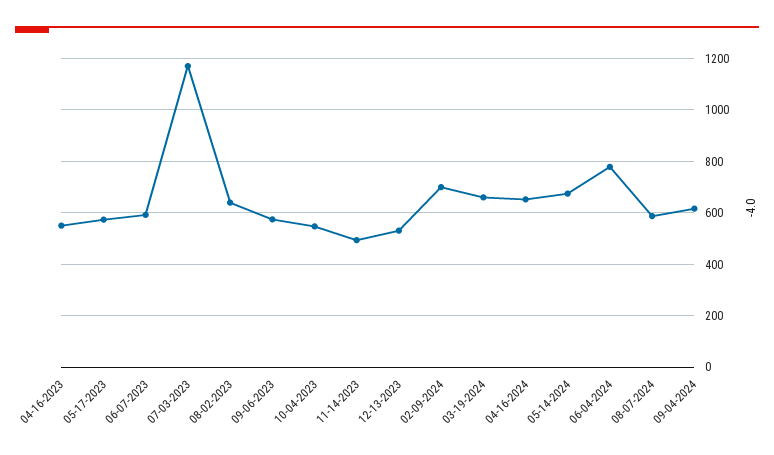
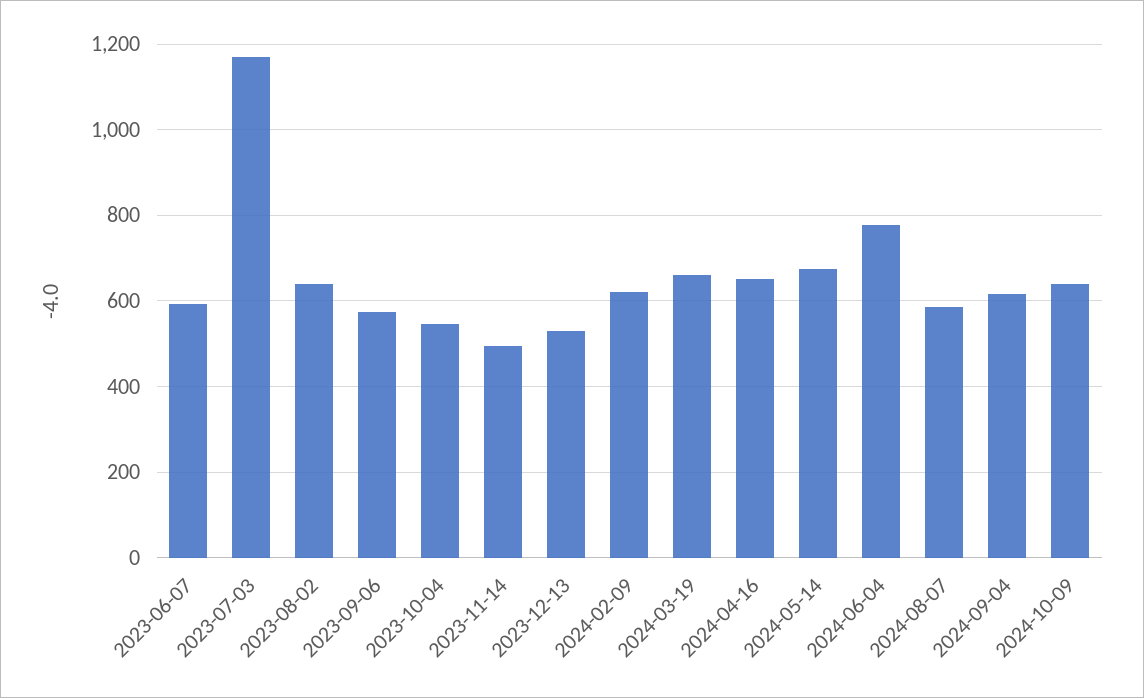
04-16-2023: 550 -> none
05-17-2023: 575 -> none
02-09-2024: 700 -> 620
2024-10-09: none -> 640

